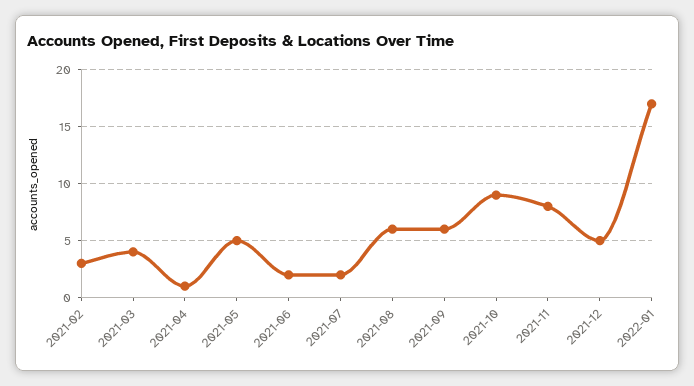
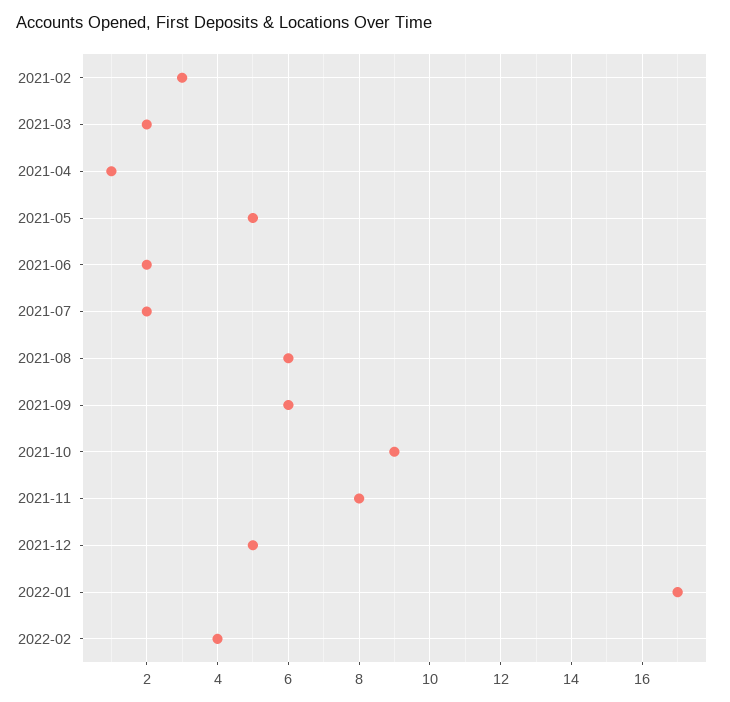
2021-03: 4 -> 2
2022-02: none -> 4

